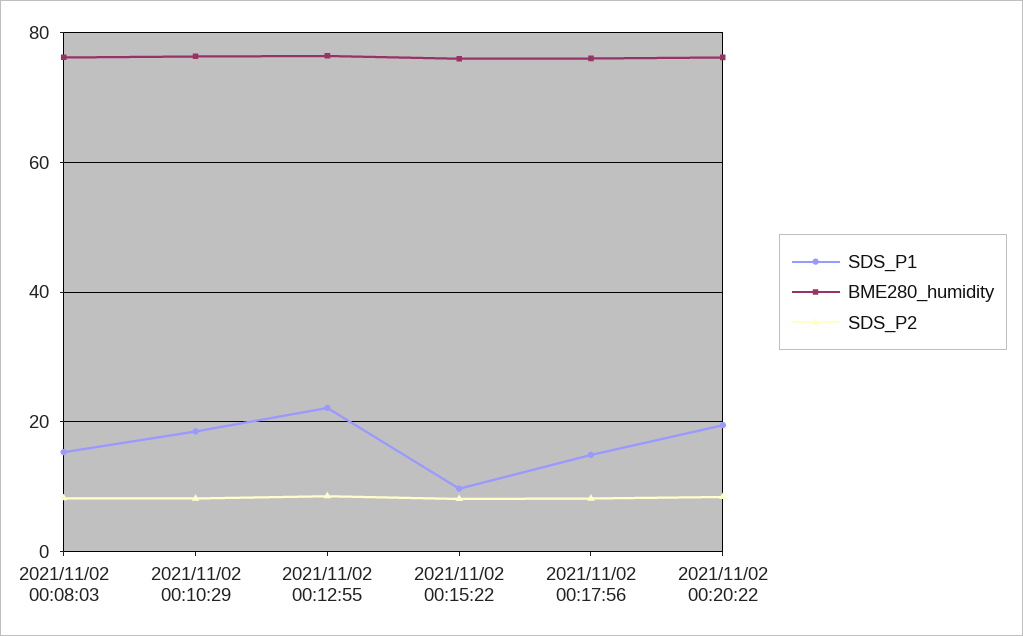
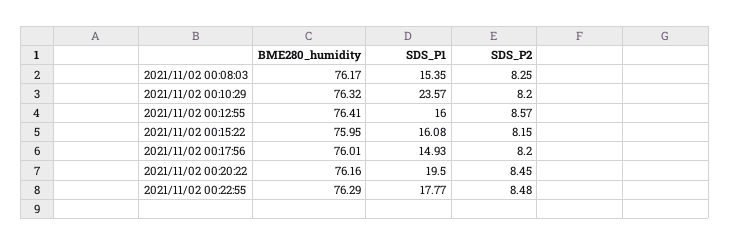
SDS_P1, 2021/11/02 00:10:29: 18 -> 23.57
SDS_P1, 2021/11/02 00:12:55: 22 -> 16
SDS_P1, 2021/11/02 00:15:22: 10 -> 16.08
BME280_humidity, 2021/11/02 00:22:55: none -> 76.29
SDS_P1, 2021/11/02 00:22:55: none -> 17.77
SDS_P2, 2021/11/02 00:22:55: none -> 8.48

